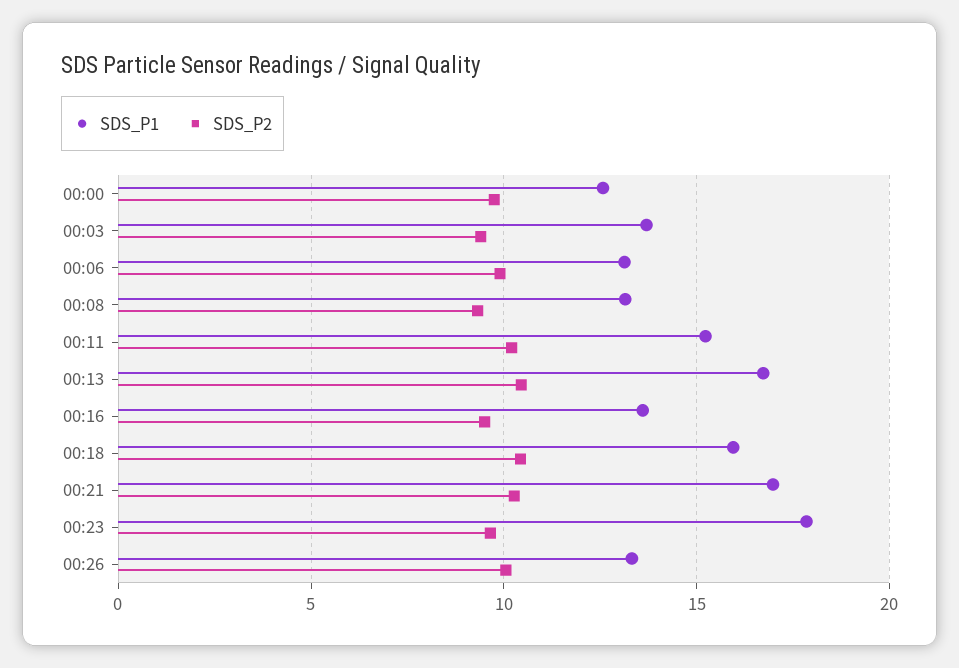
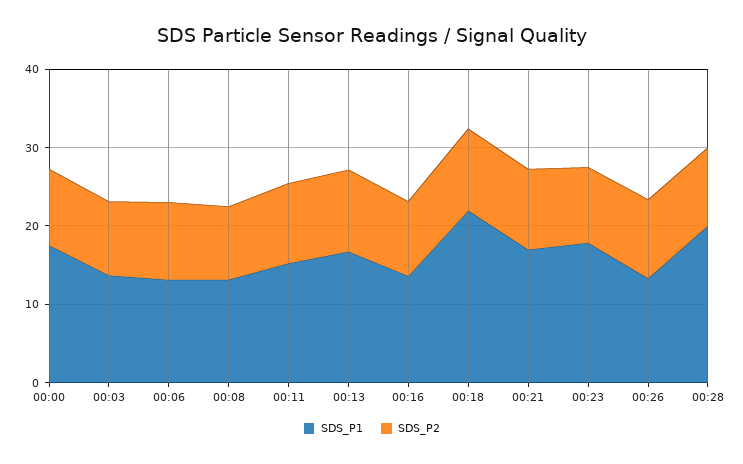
SDS_P1, 00:00: 12.5 -> 18
SDS_P1, 00:18: 16 -> 22
SDS_P1, 00:28: none -> 20
SDS_P2, 00:28: none -> 10

